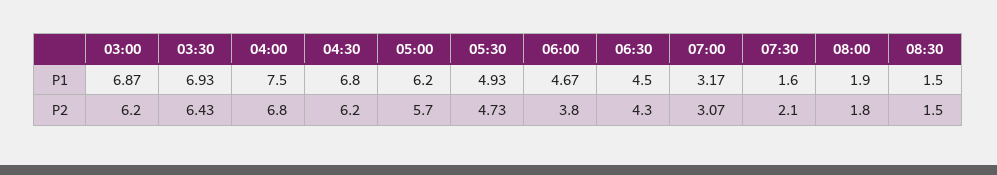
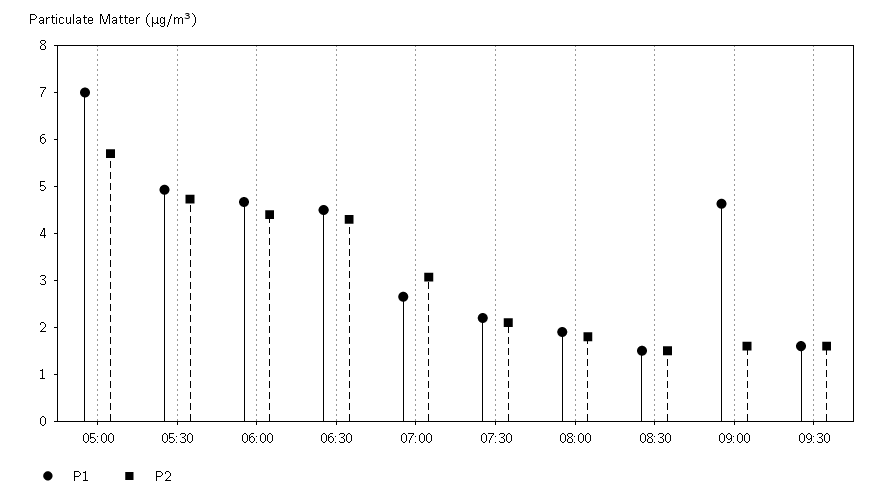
P1, 03:00: 6.87 -> none
P1, 03:30: 6.93 -> none
P1, 04:00: 7.5 -> none
P1, 04:30: 6.8 -> none
P1, 05:00: 6.2 -> 7
P1, 07:00: 3.17 -> 2.6
P1, 07:30: 1.6 -> 2.2
P2, 03:00: 6.2 -> none
P2, 03:30: 6.43 -> none
P2, 04:00: 6.8 -> none
P2, 04:30: 6.2 -> none
P2, 06:00: 3.8 -> 4.4
P1, 09:00: none -> 4.6
P2, 09:00: none -> 1.6
P1, 09:30: none -> 1.6
P2, 09:30: none -> 1.6

